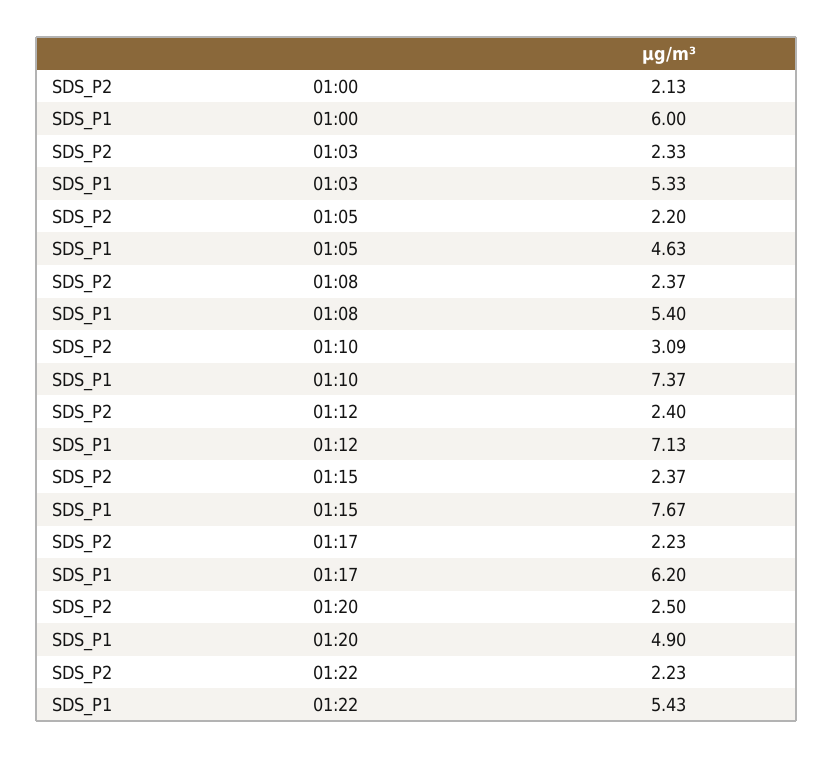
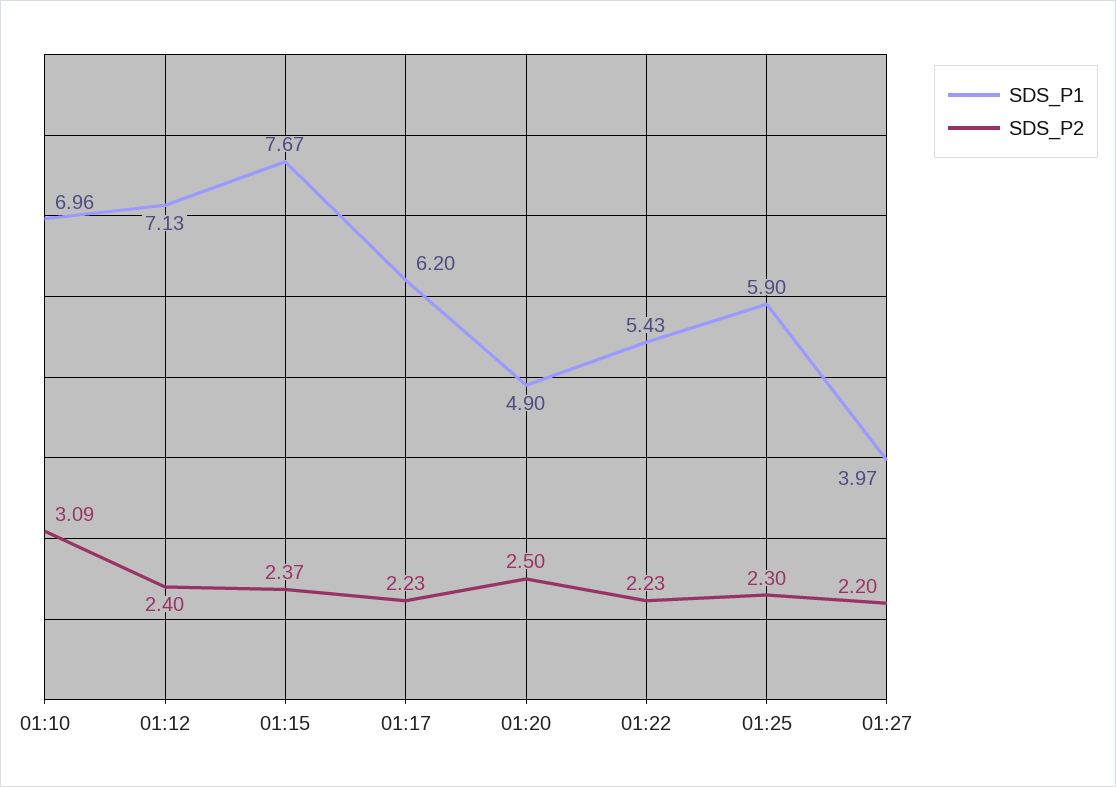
SDS_P2, 01:00: 2.13 -> none
SDS_P1, 01:00: 6 -> none
SDS_P2, 01:03: 2.33 -> none
SDS_P1, 01:03: 5.33 -> none
SDS_P2, 01:05: 2.2 -> none
SDS_P1, 01:05: 4.63 -> none
SDS_P2, 01:08: 2.37 -> none
SDS_P1, 01:08: 5.4 -> none
SDS_P1, 01:10: 7.37 -> 6.96
SDS_P1, 01:25: none -> 5.9
SDS_P2, 01:25: none -> 2.3
SDS_P1, 01:27: none -> 3.97
SDS_P2, 01:27: none -> 2.2

